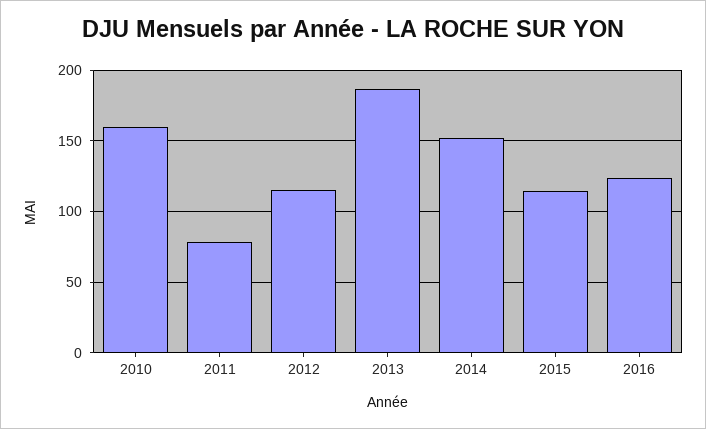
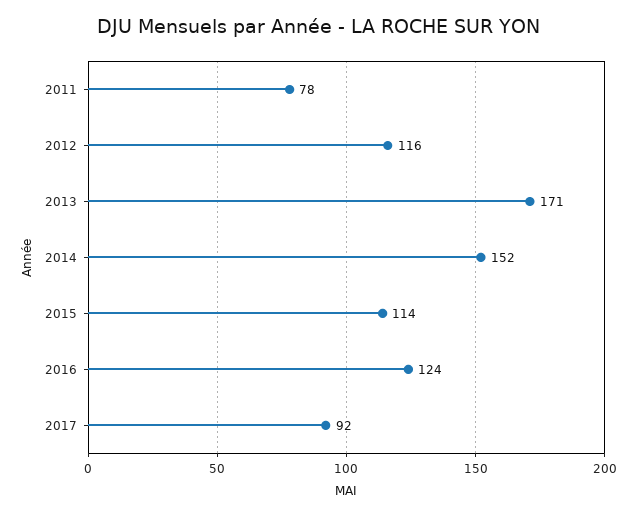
2010: 160 -> none
2013: 185 -> 171
2017: none -> 92

